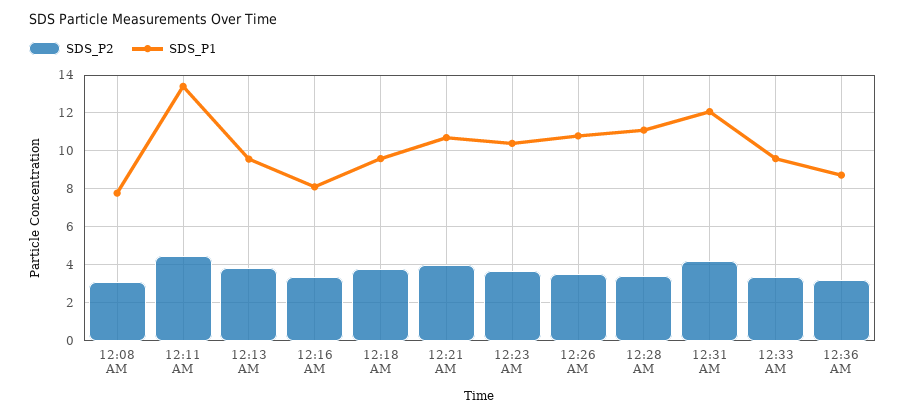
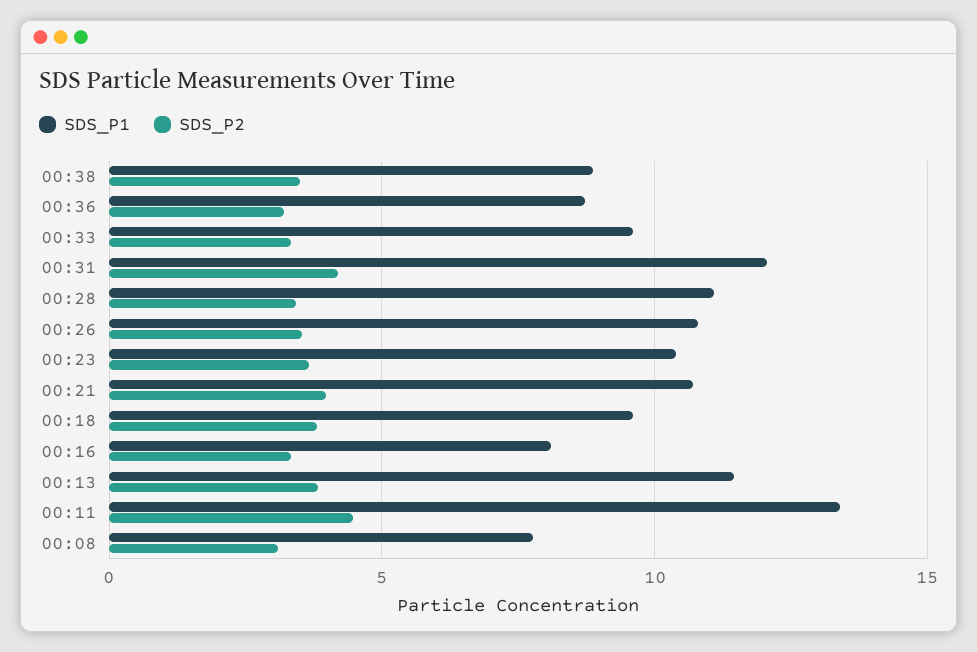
SDS_P1, 12:13 AM: 9.5 -> 11.5
SDS_P1, 00:38: none -> 9
SDS_P2, 00:38: none -> 3.5

